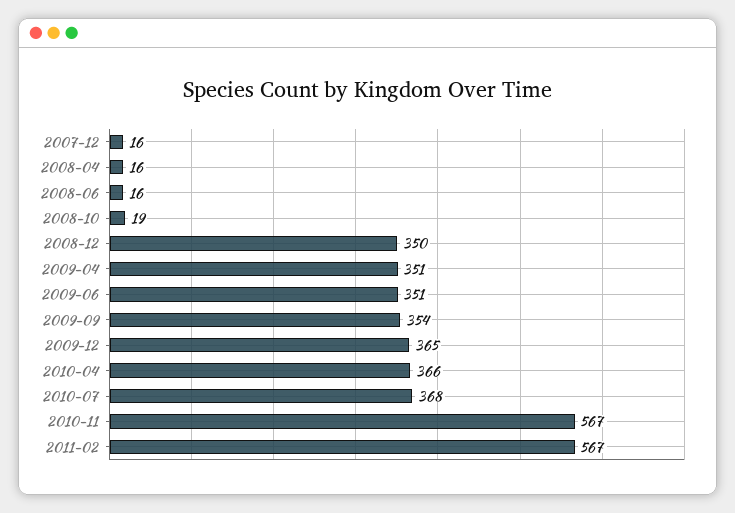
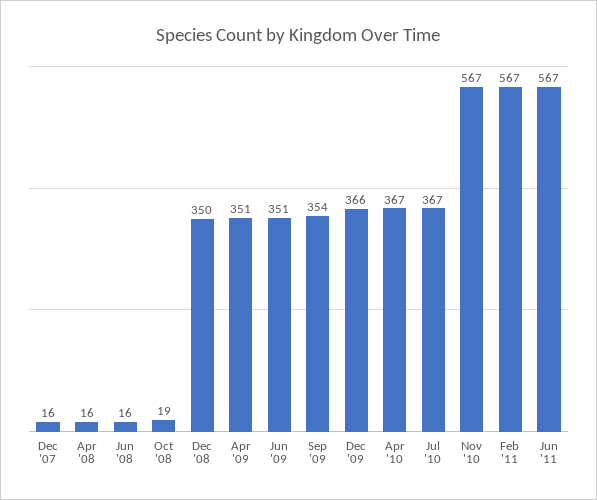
2009-12: 365 -> 366
2010-04: 366 -> 367
2010-07: 368 -> 367
Jun '11: none -> 567

